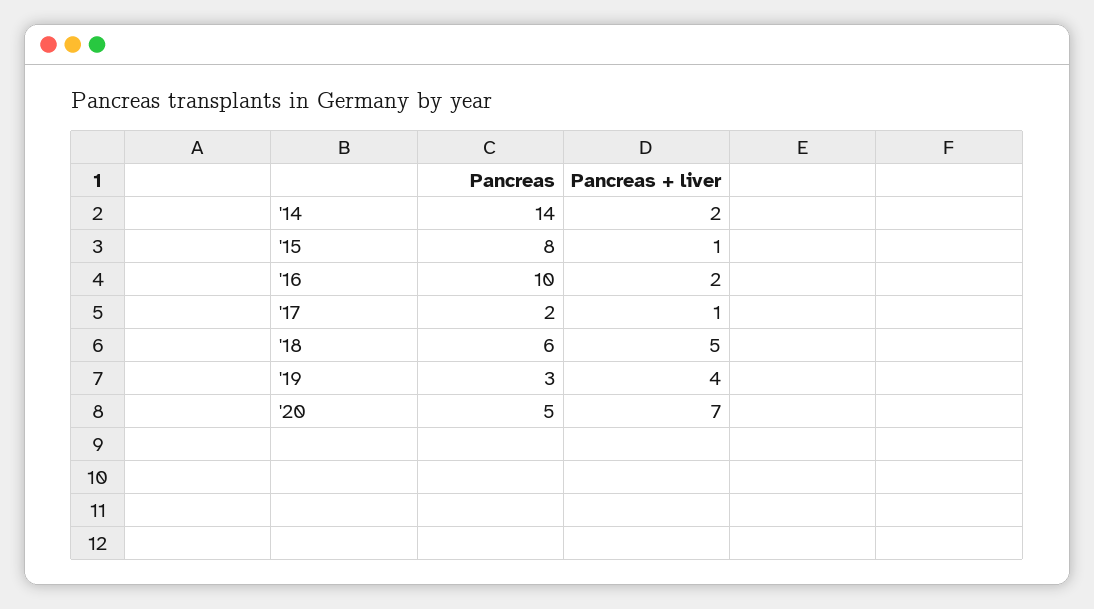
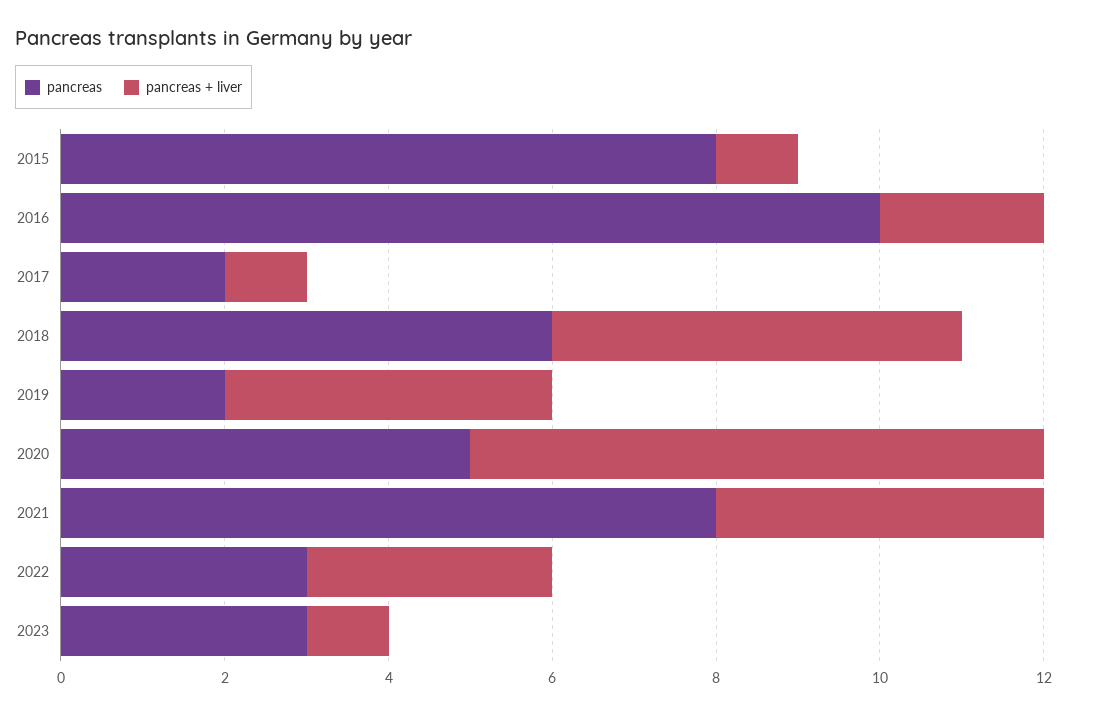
Pancreas, '14: 14 -> none
Pancreas + liver, '14: 2 -> none
Pancreas, '19: 3 -> 2
Pancreas, 2021: none -> 8
Pancreas + liver, 2021: none -> 4
Pancreas, 2022: none -> 3
Pancreas + liver, 2022: none -> 3
Pancreas, 2023: none -> 3
Pancreas + liver, 2023: none -> 1

